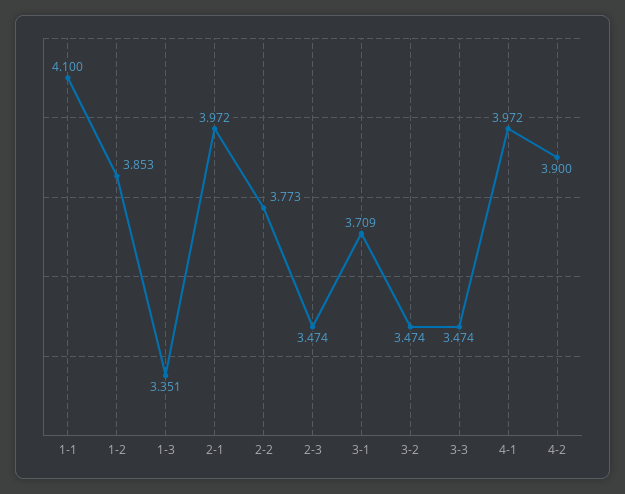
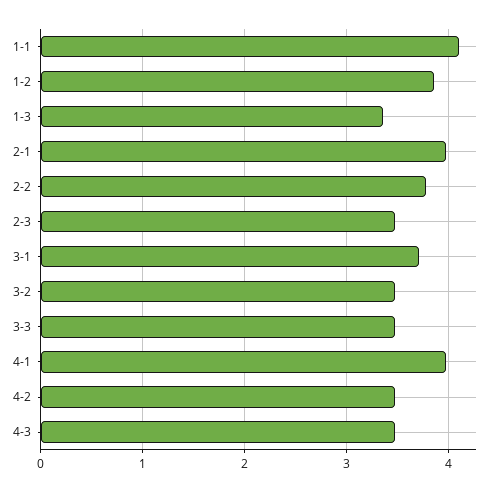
4-2: 3.9 -> 3.5
4-3: none -> 3.5

